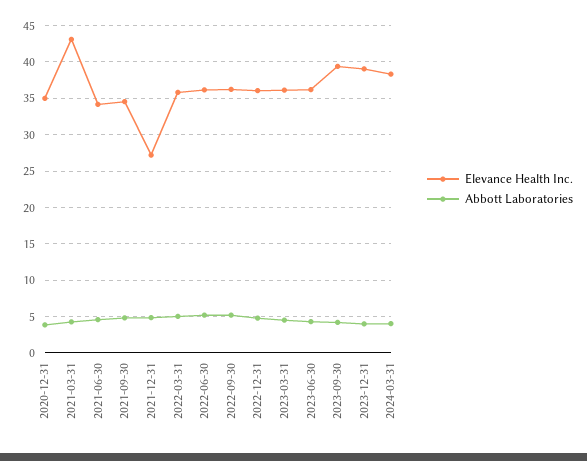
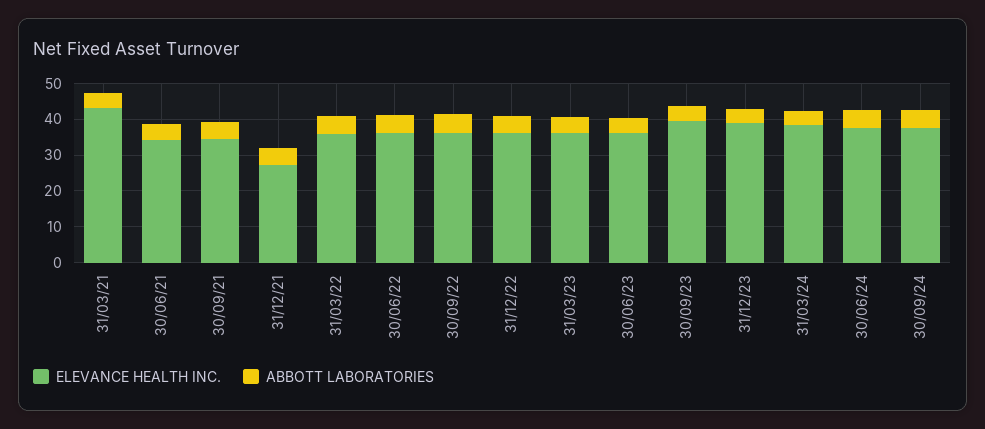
Elevance Health Inc., 2020-12-31: 35 -> none
Abbott Laboratories, 2020-12-31: 4 -> none
Elevance Health Inc., 30/06/24: none -> 37.5
Abbott Laboratories, 30/06/24: none -> 5
Elevance Health Inc., 30/09/24: none -> 37.5
Abbott Laboratories, 30/09/24: none -> 5

